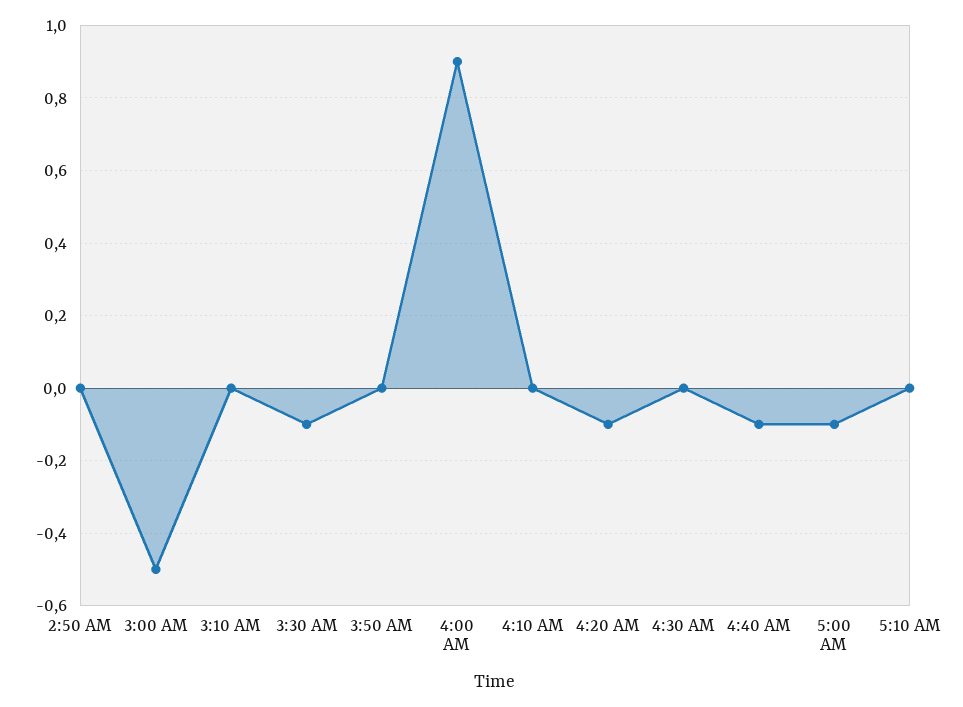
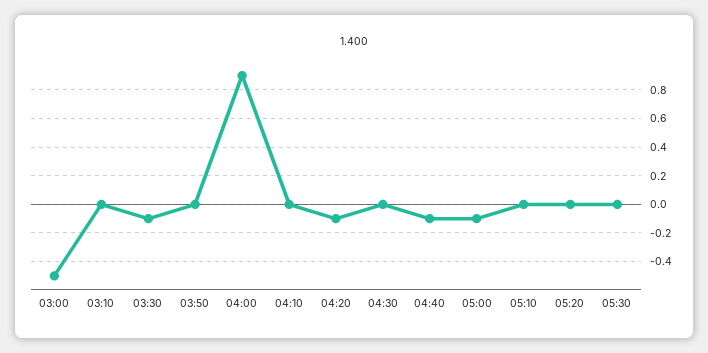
2:50 AM: 0 -> none
05:20: none -> 0
05:30: none -> 0

